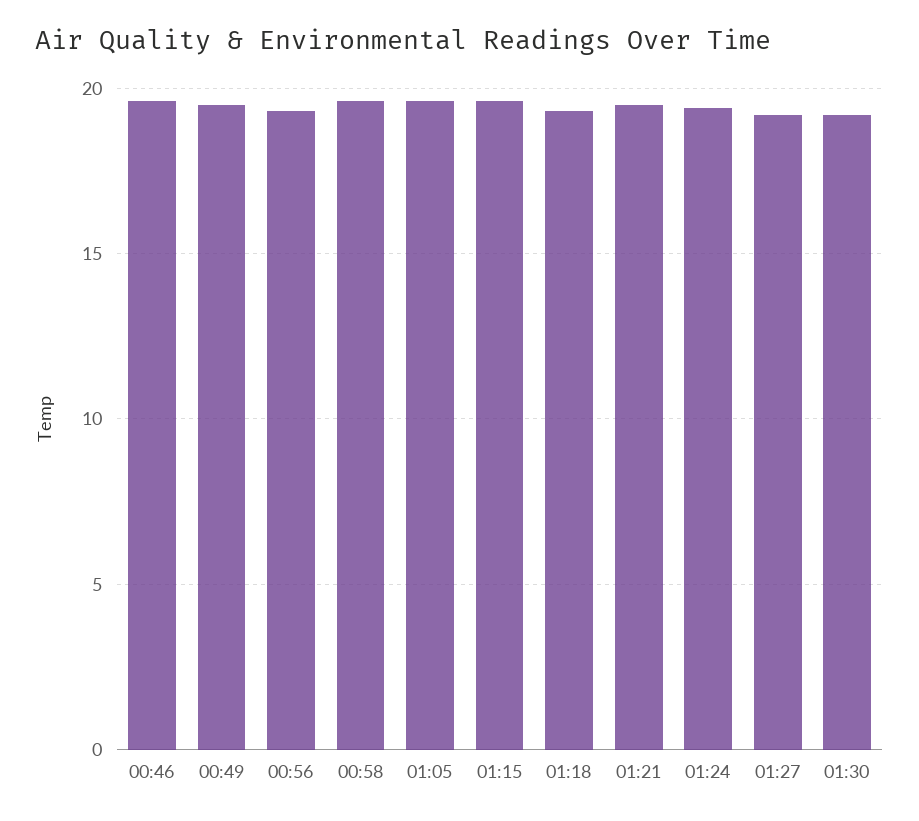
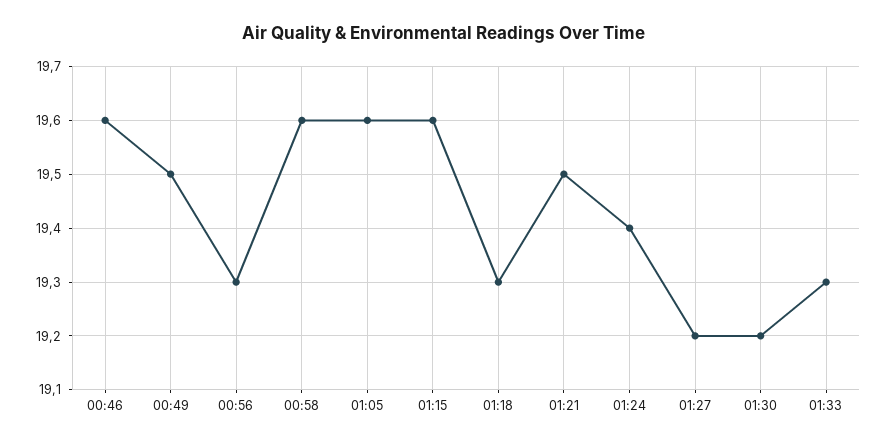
01:33: none -> 19.3

